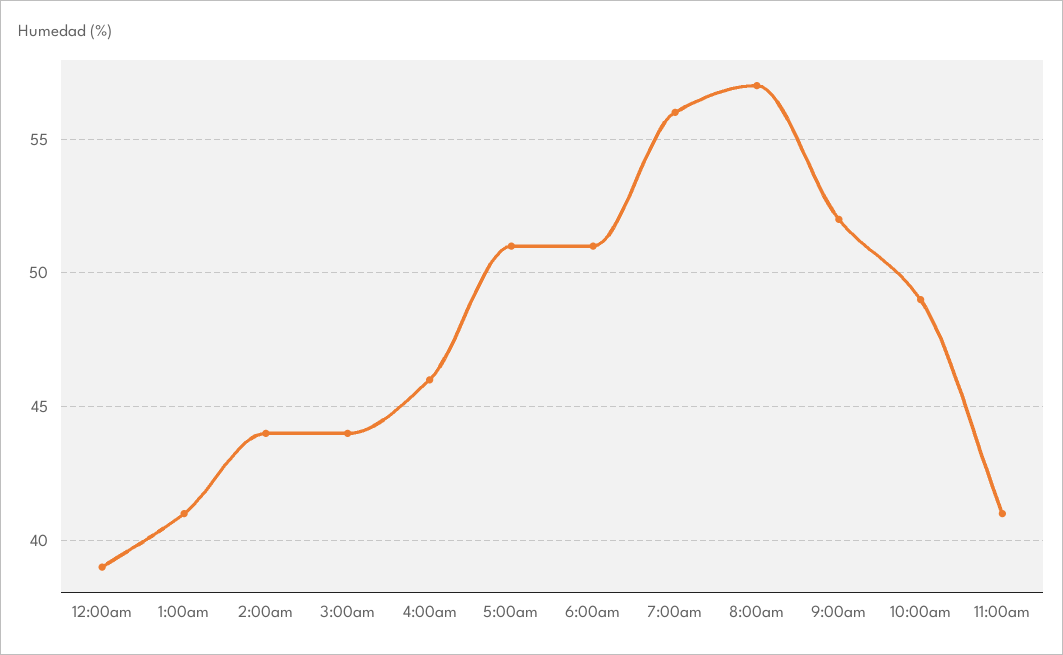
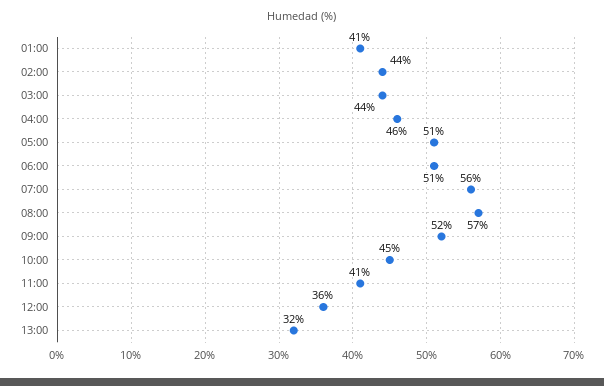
12:00am: 39 -> none
10:00am: 49 -> 45
12:00: none -> 36
13:00: none -> 32

